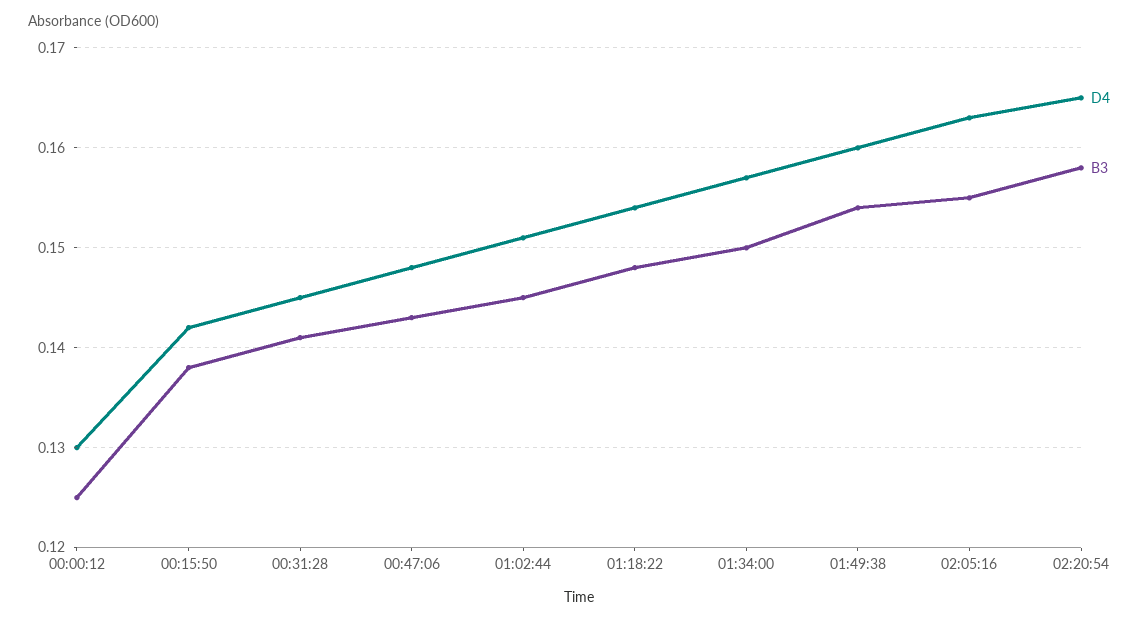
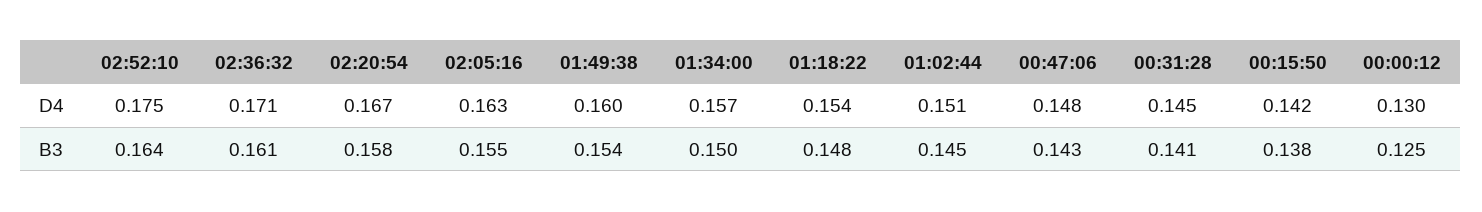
D4, 02:20:54: 0.165 -> 0.167
D4, 02:52:10: none -> 0.175
D4, 02:36:32: none -> 0.171
B3, 02:52:10: none -> 0.164
B3, 02:36:32: none -> 0.161

